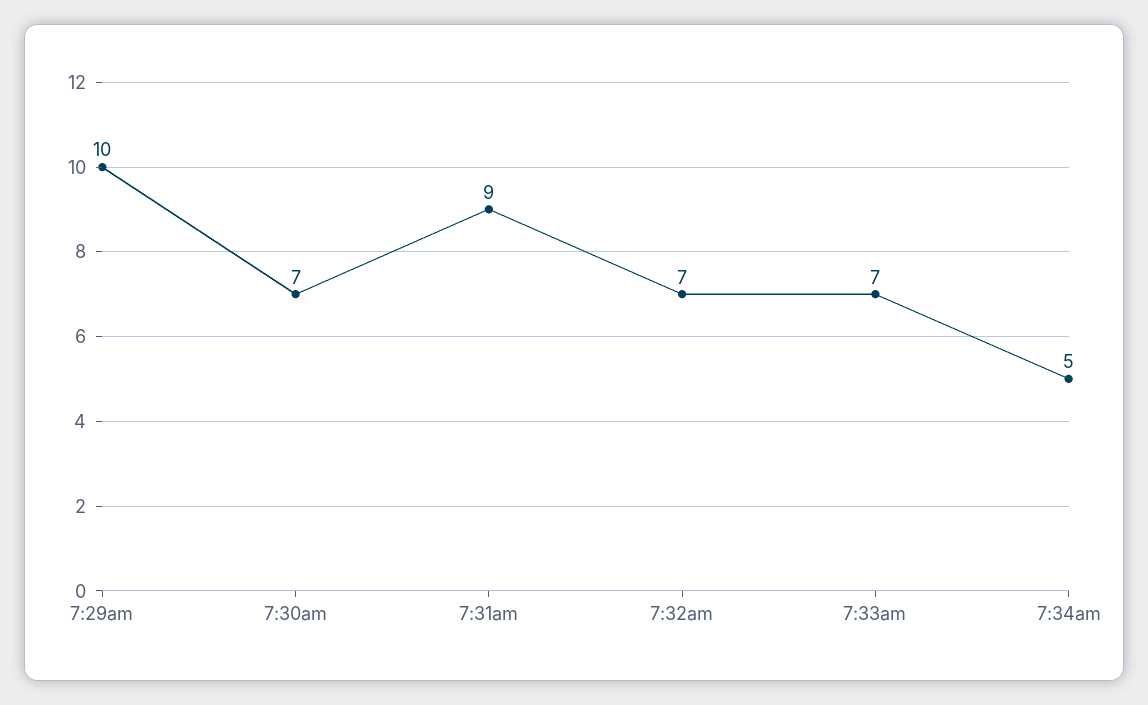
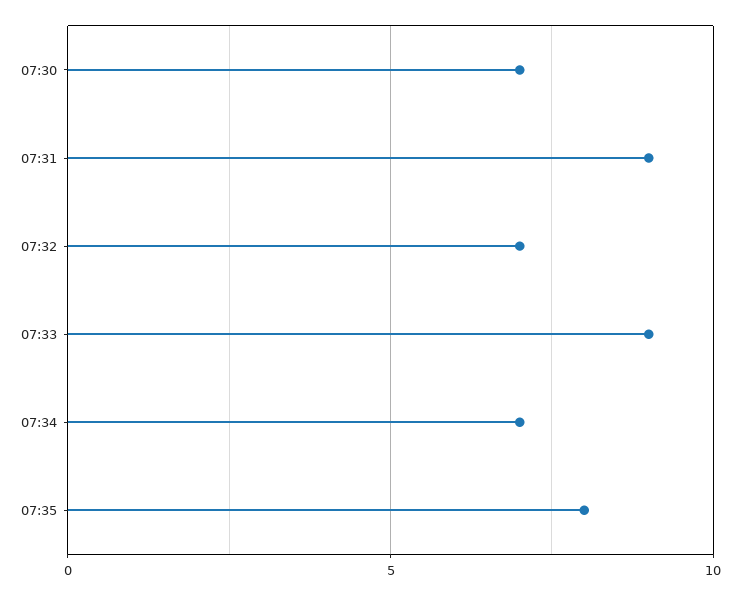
7:29am: 10 -> none
7:33am: 7 -> 9
7:34am: 5 -> 7
07:35: none -> 8

